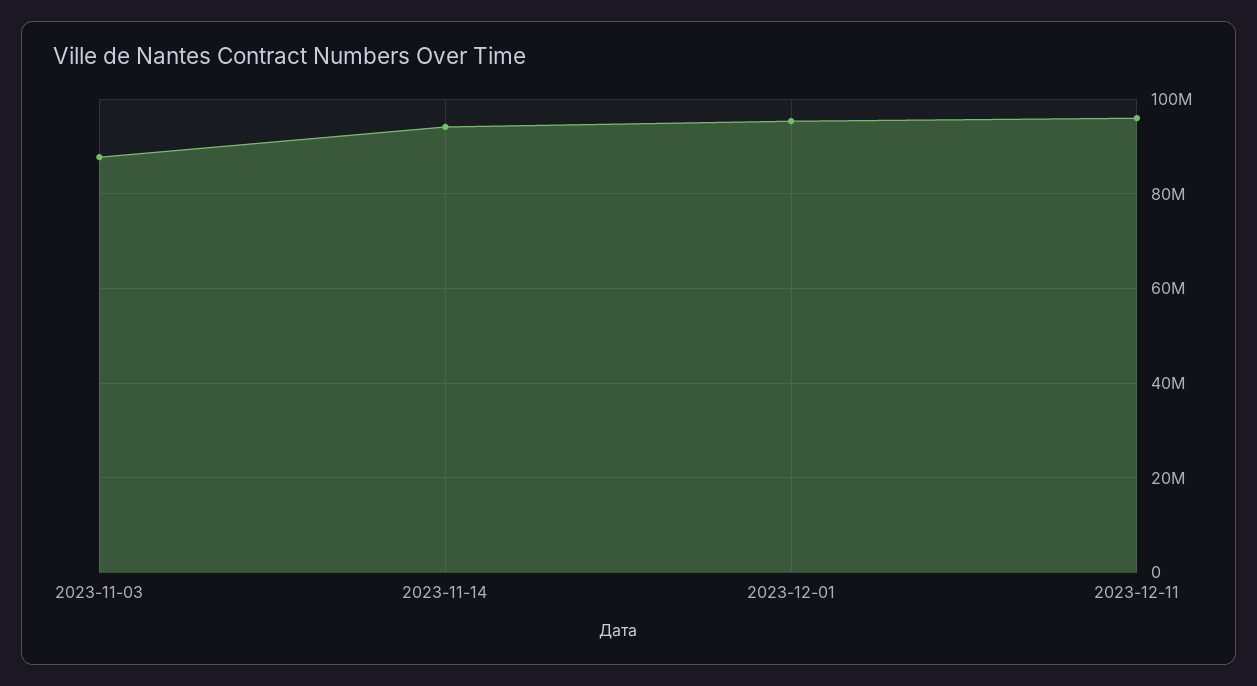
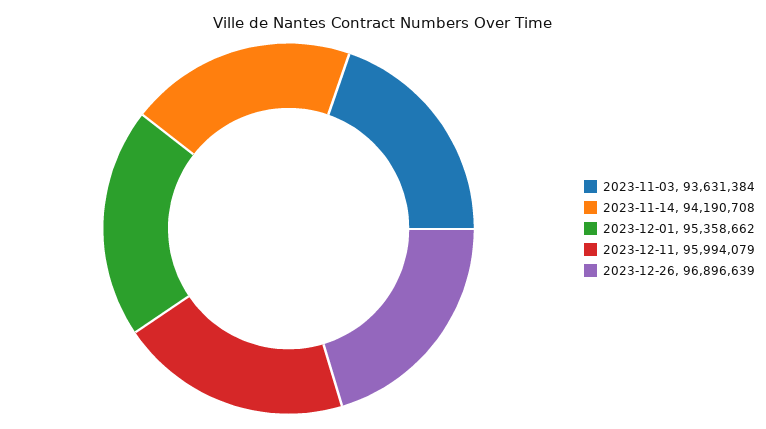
2023-11-03: 88000000 -> 93631384
2023-12-26: none -> 96896639

